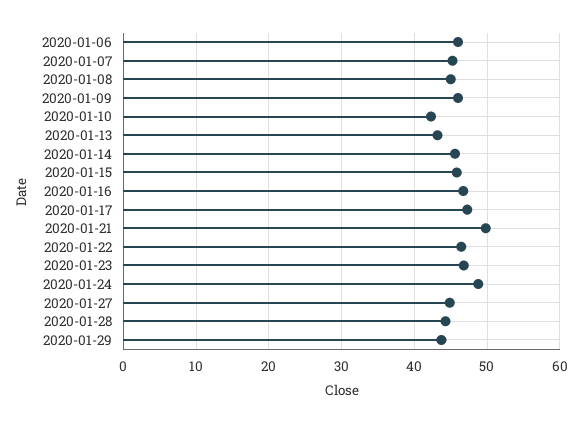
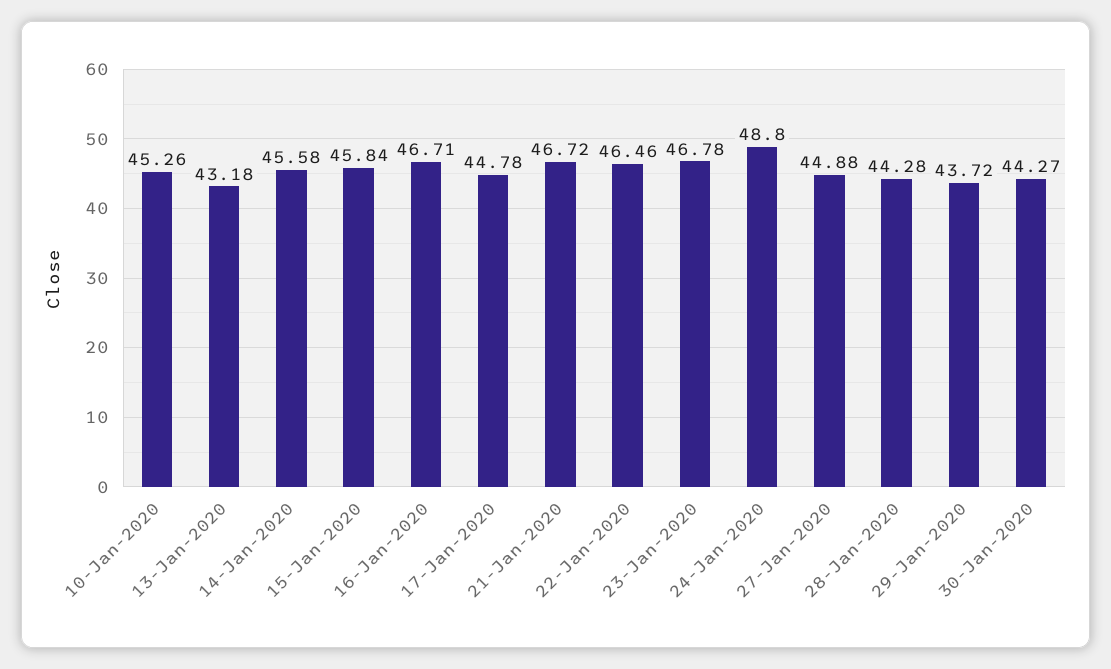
2020-01-06: 46 -> none
2020-01-07: 45 -> none
2020-01-08: 45 -> none
2020-01-09: 46 -> none
2020-01-10: 42 -> 45.26
2020-01-17: 47 -> 44.78
2020-01-21: 50 -> 46.72
30-Jan-2020: none -> 44.27

